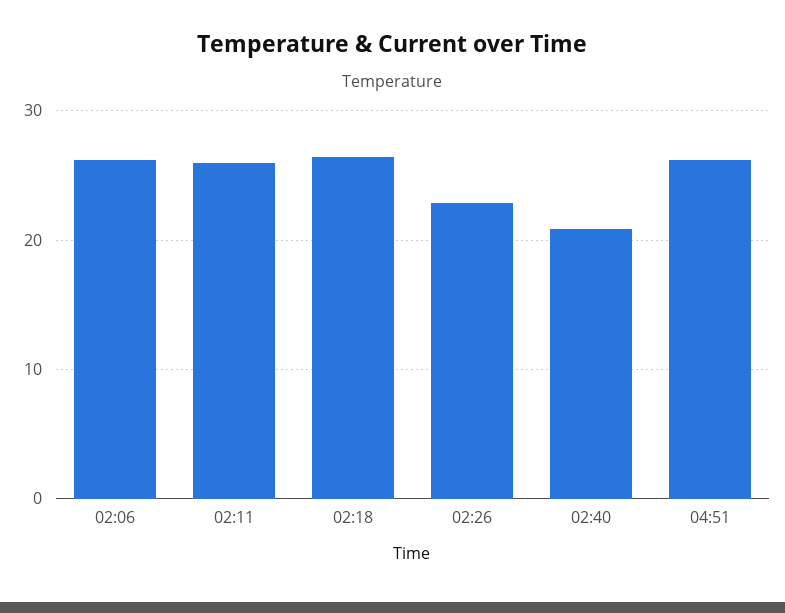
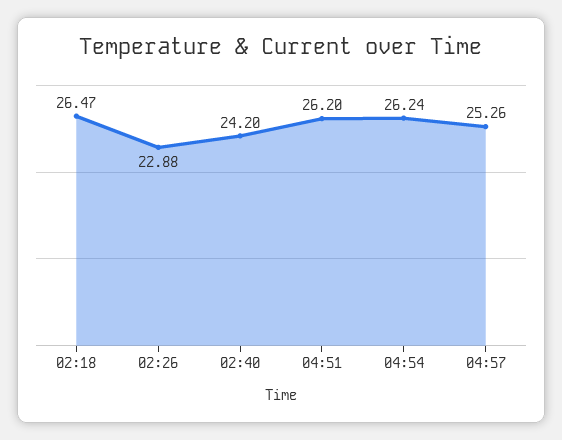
02:06: 26 -> none
02:11: 26 -> none
02:40: 21 -> 24.2
04:54: none -> 26.24
04:57: none -> 25.26

